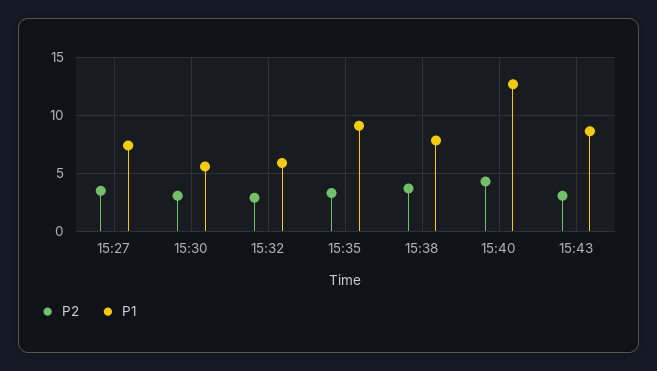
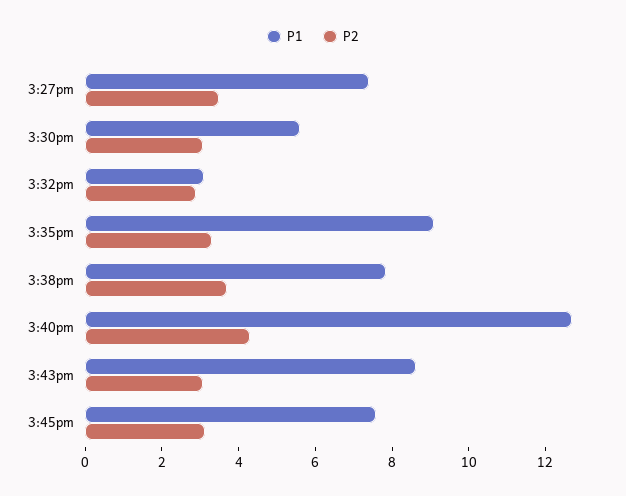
P1, 15:32: 6 -> 3
P1, 3:45pm: none -> 7.5
P2, 3:45pm: none -> 3

